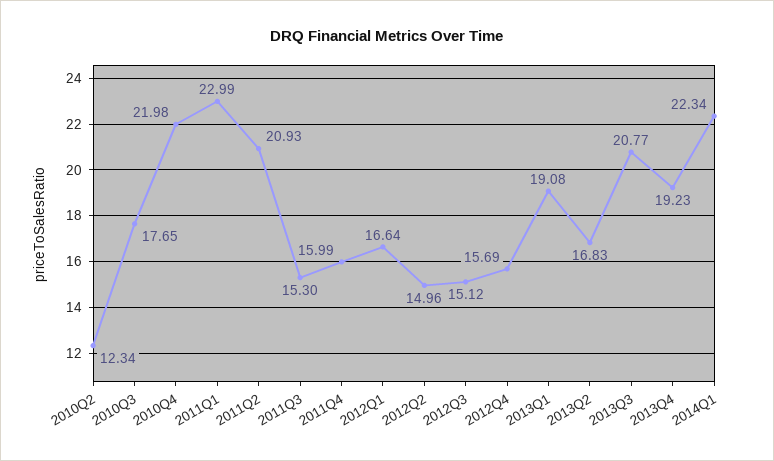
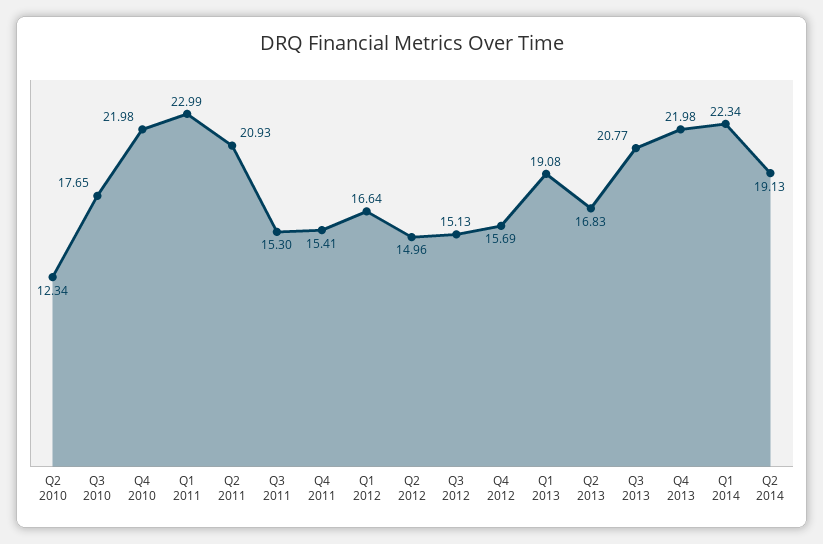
2011Q4: 15.99 -> 15.41
2012Q3: 15.12 -> 15.13
2013Q4: 19.23 -> 21.98
Q2 2014: none -> 19.13

